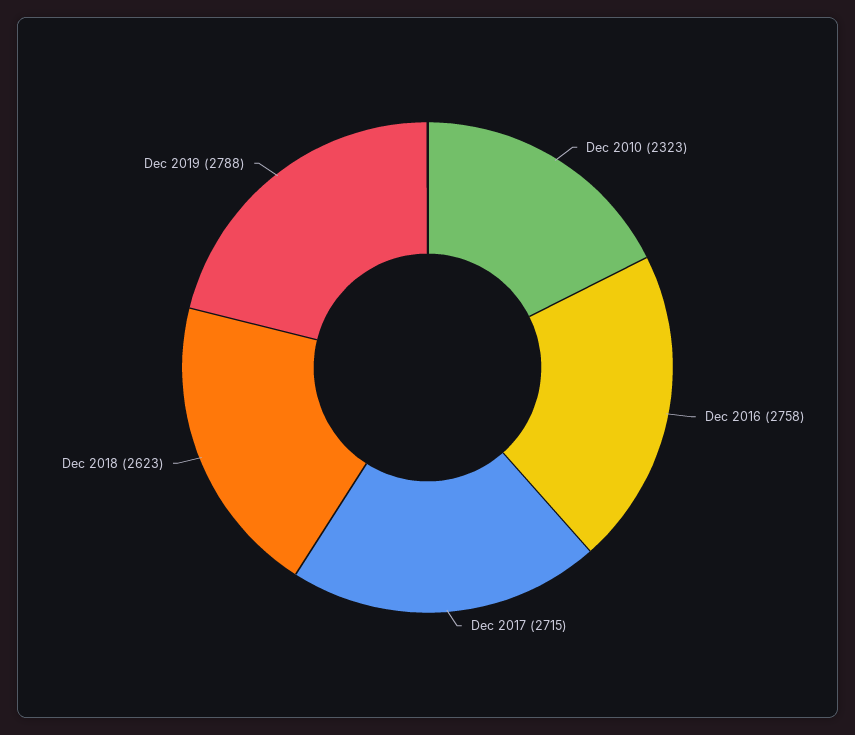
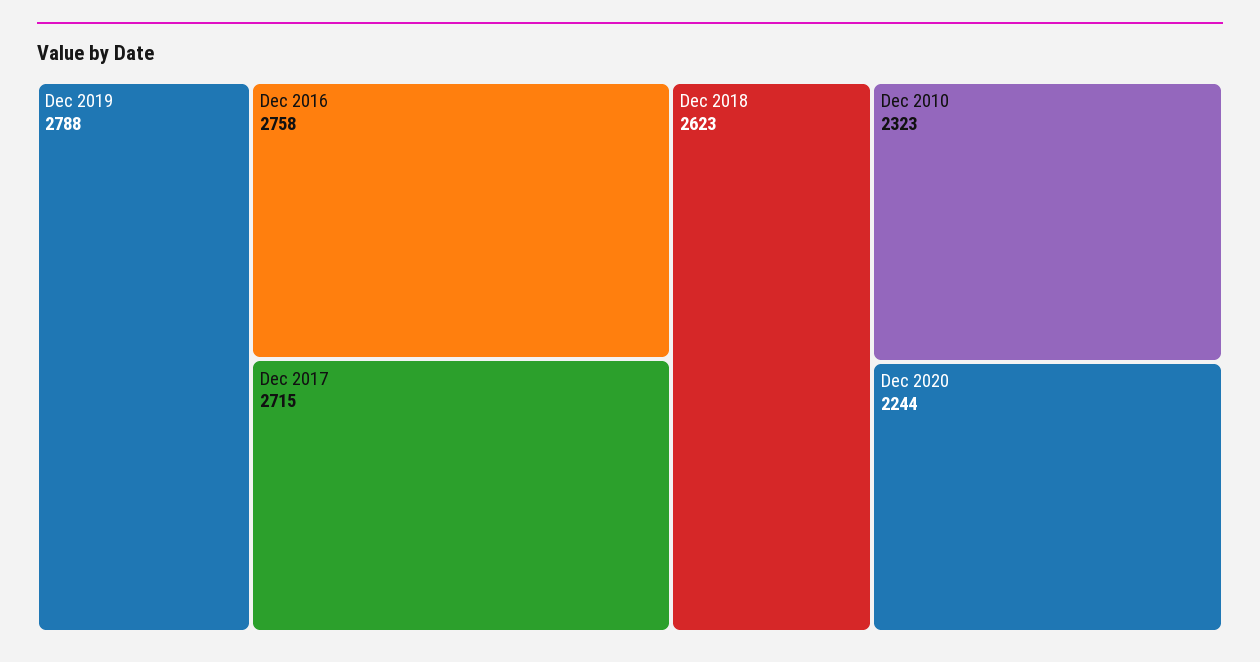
Dec 2020: none -> 2244

